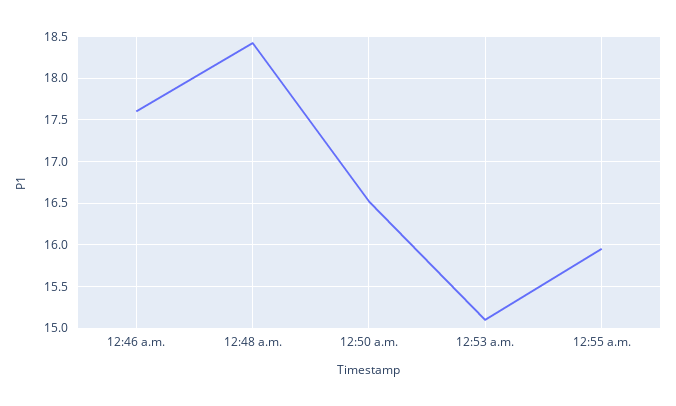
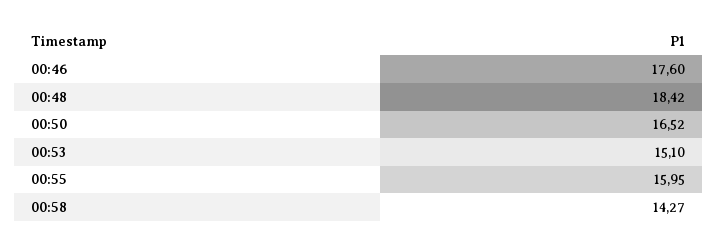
00:58: none -> 14.27

